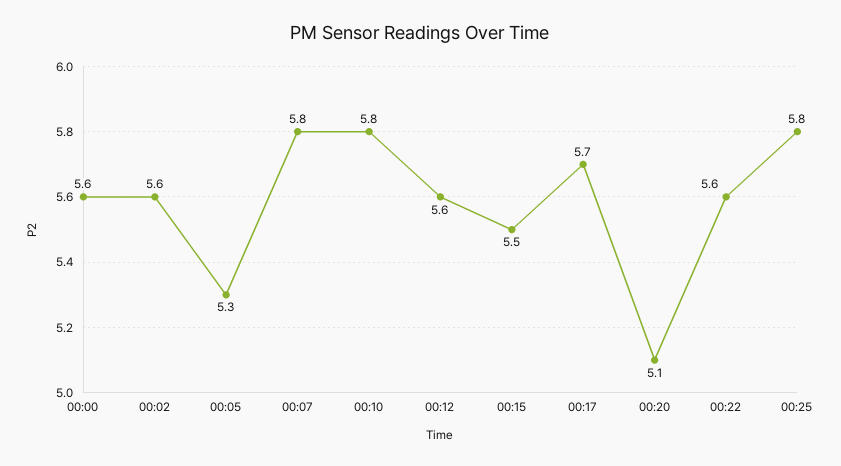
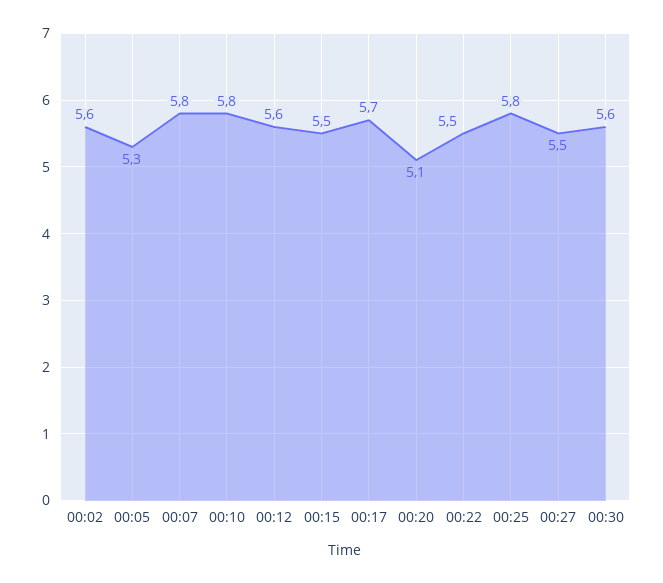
00:00: 5.6 -> none
00:22: 5.6 -> 5.5
00:27: none -> 5.5
00:30: none -> 5.6

